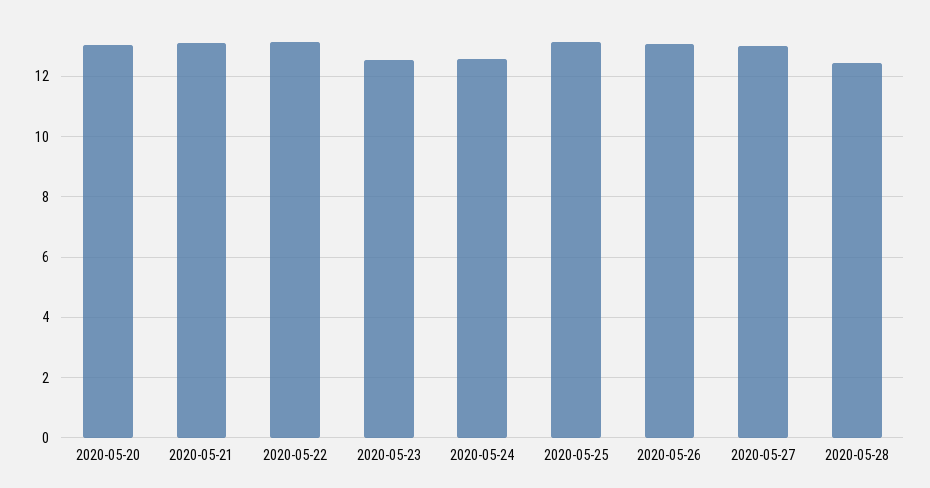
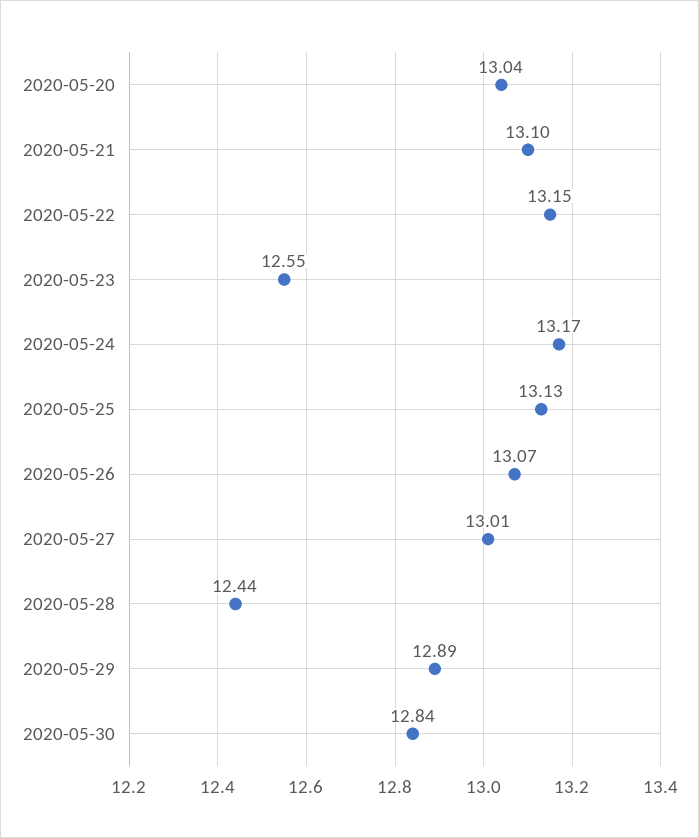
2020-05-24: 12.6 -> 13.17
2020-05-29: none -> 12.89
2020-05-30: none -> 12.84

